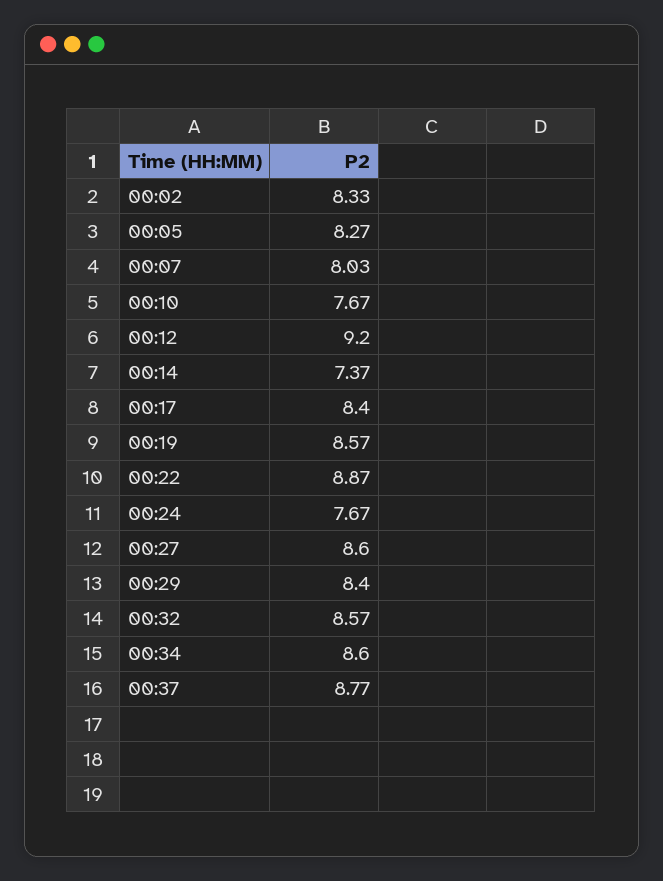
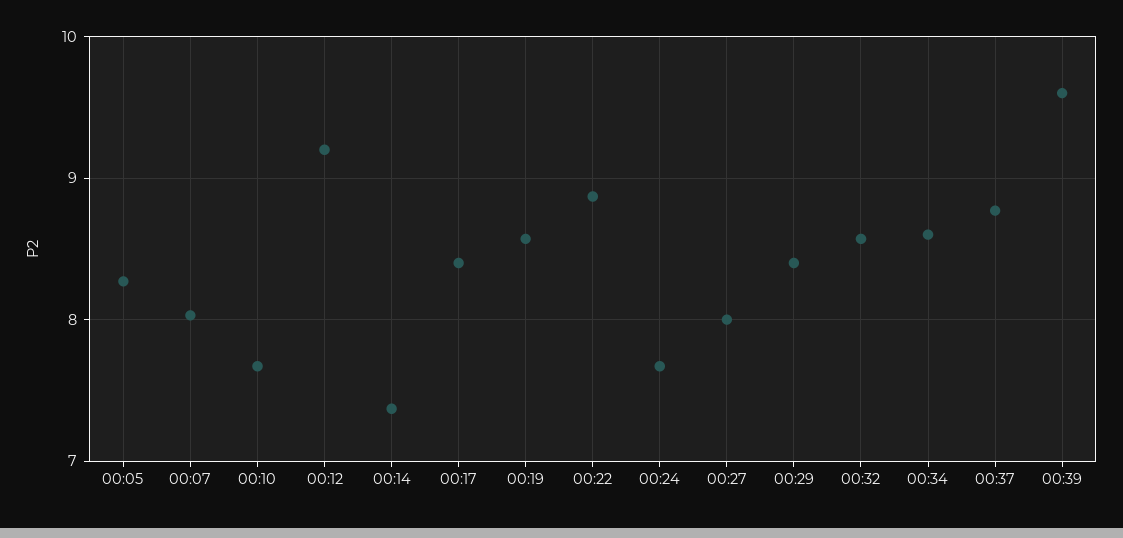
00:02: 8.33 -> none
00:27: 8.6 -> 8
00:39: none -> 9.6

